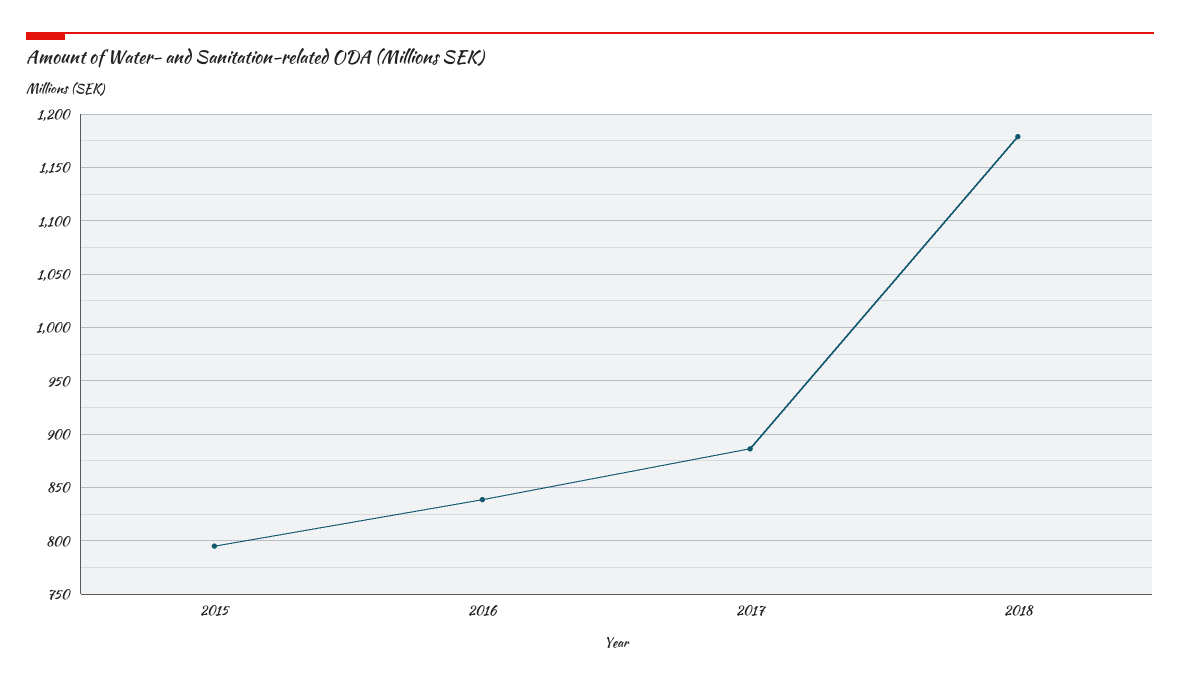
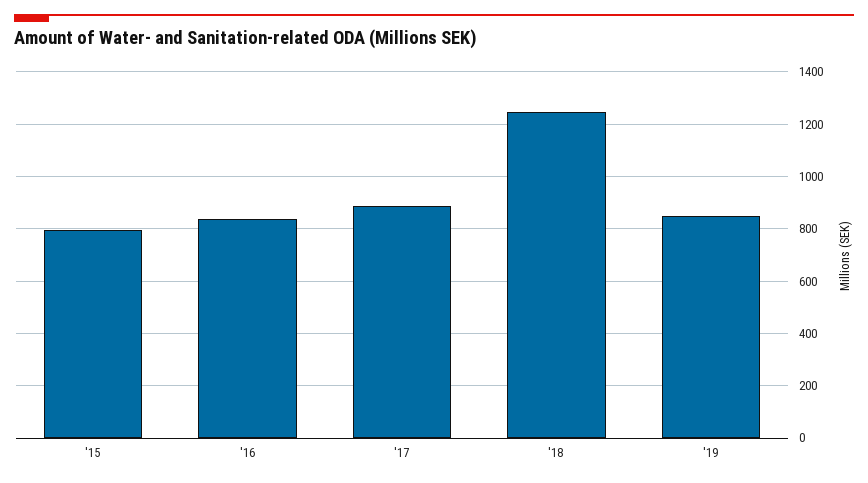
2018: 1180 -> 1250
'19: none -> 850

